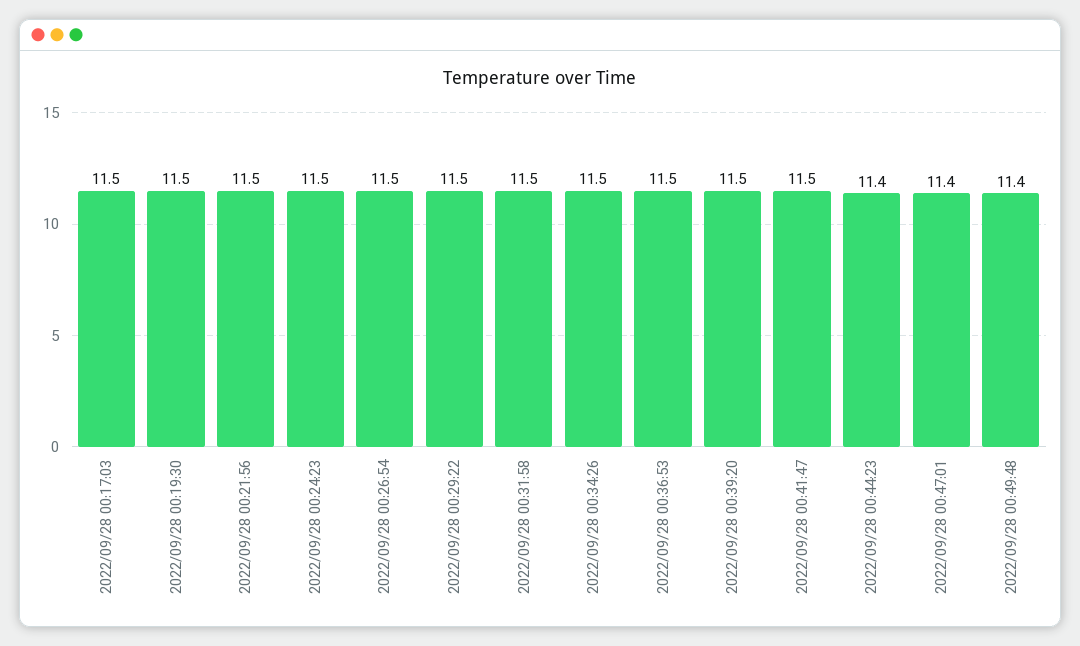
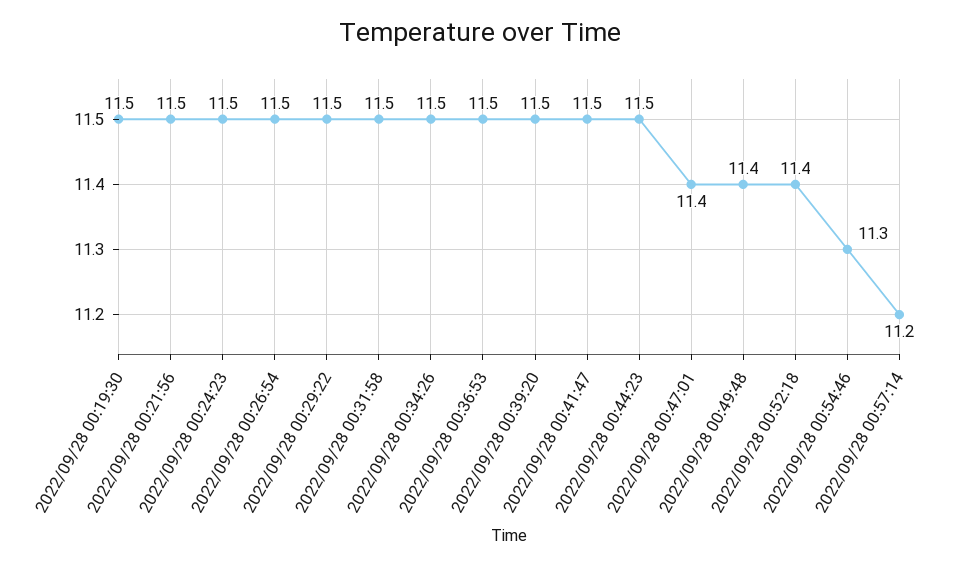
2022/09/28 00:17:03: 11.5 -> none
2022/09/28 00:44:23: 11.4 -> 11.5
2022/09/28 00:52:18: none -> 11.4
2022/09/28 00:54:46: none -> 11.3
2022/09/28 00:57:14: none -> 11.2

